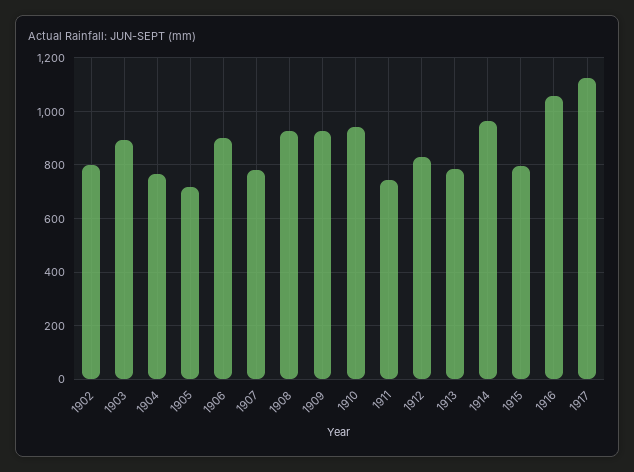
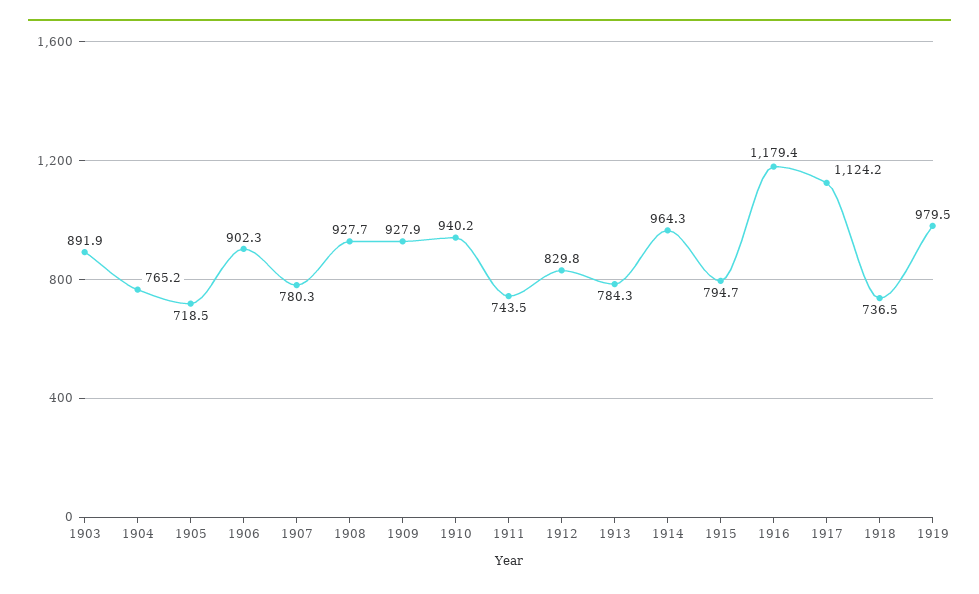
1902: 800 -> none
1916: 1050 -> 1179.4
1918: none -> 736.5
1919: none -> 979.5

